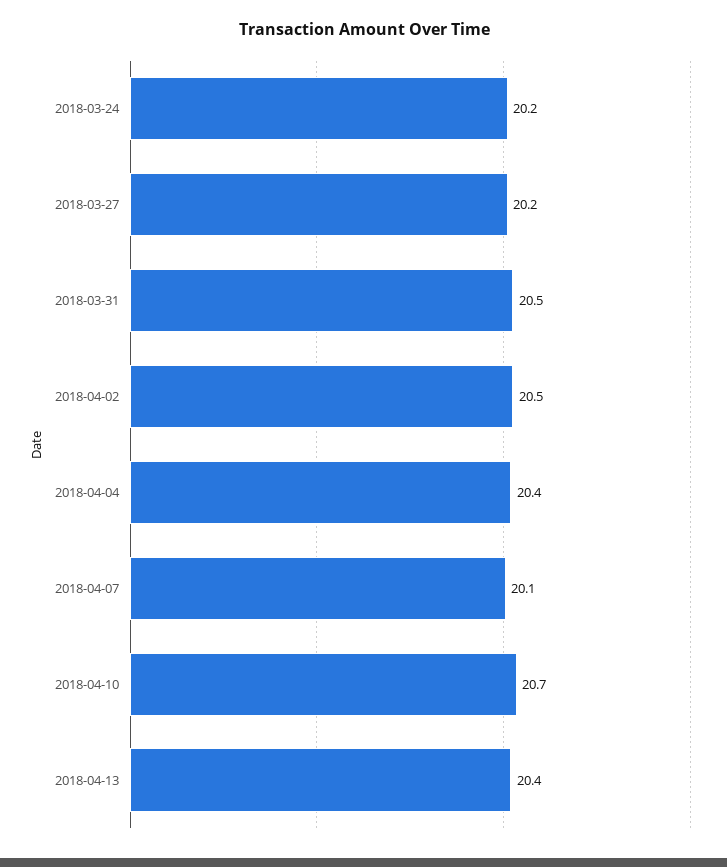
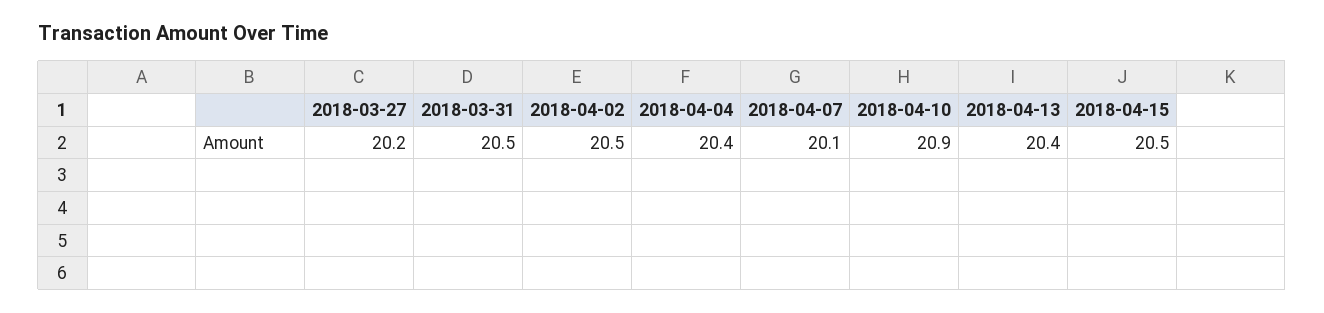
2018-03-24: 20.2 -> none
2018-04-10: 20.7 -> 20.9
2018-04-15: none -> 20.5

